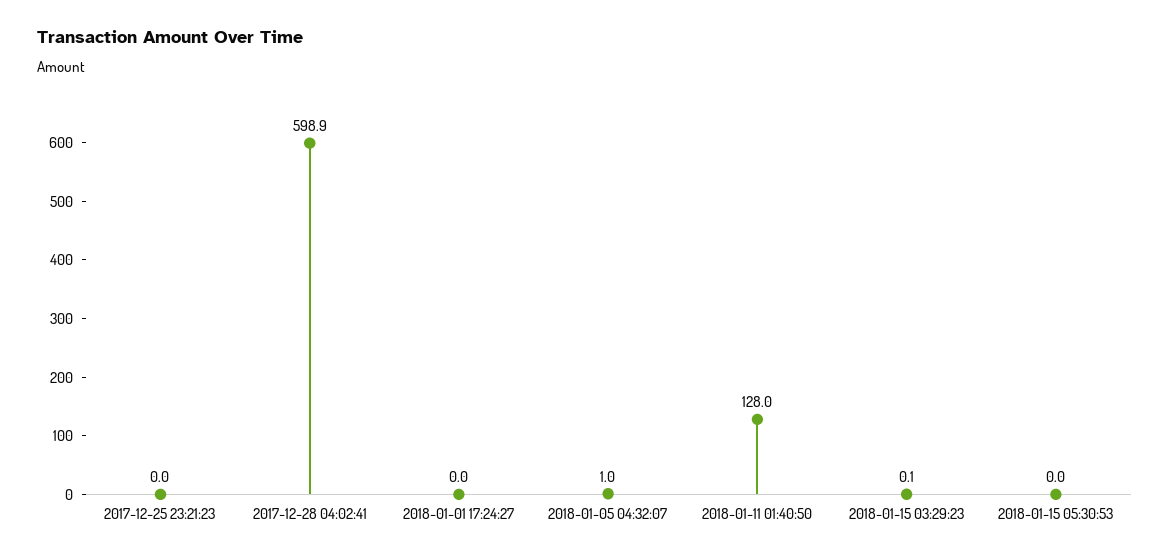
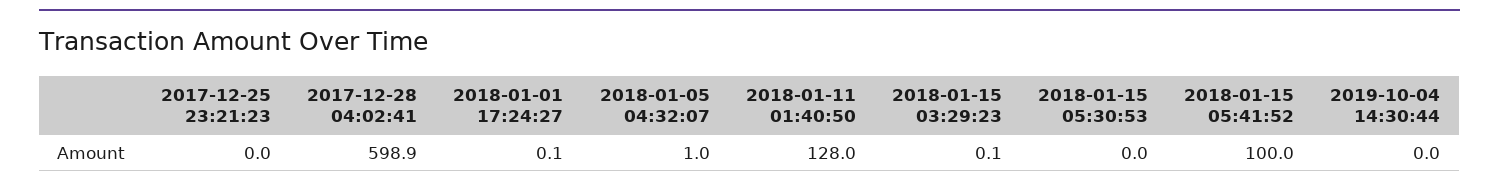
2018-01-01 17:24:27: 0 -> 0.1
2018-01-15 05:41:52: none -> 100
2019-10-04 14:30:44: none -> 0

